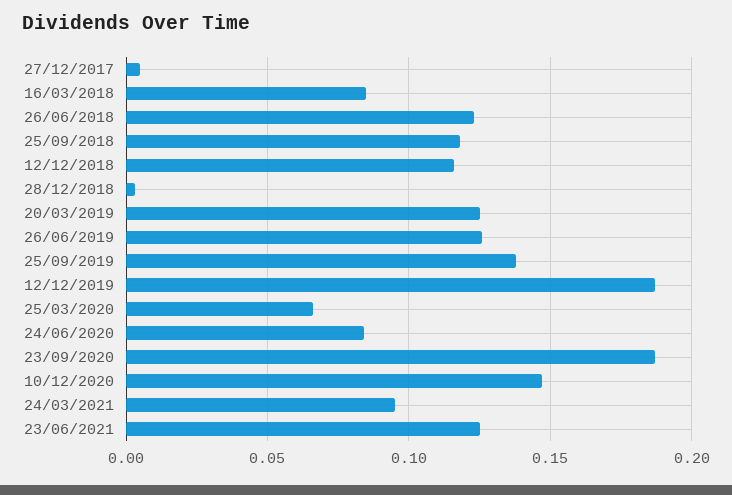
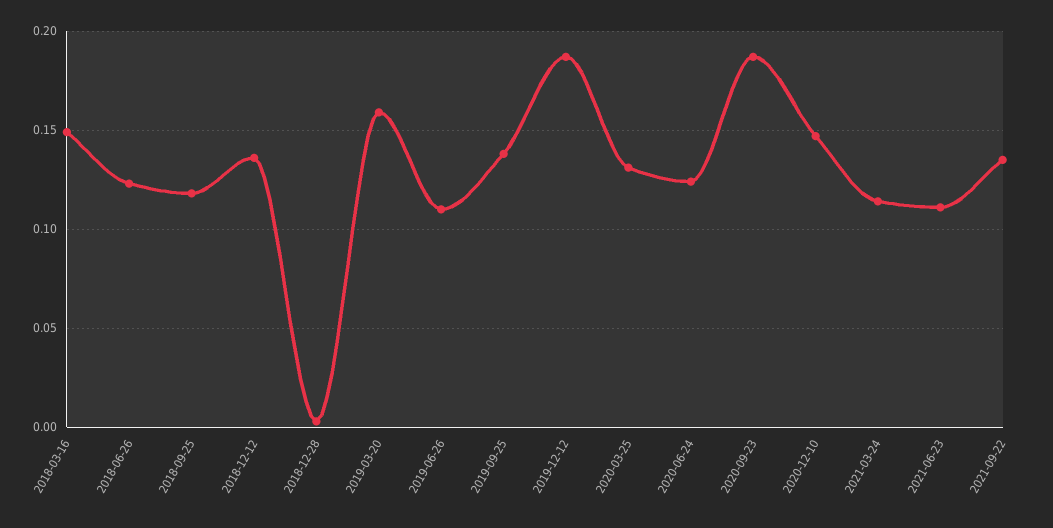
27/12/2017: 0.005 -> none
16/03/2018: 0.085 -> 0.15
12/12/2018: 0.115 -> 0.135
20/03/2019: 0.125 -> 0.16
26/06/2019: 0.125 -> 0.11
25/03/2020: 0.065 -> 0.13
24/06/2020: 0.085 -> 0.125
24/03/2021: 0.095 -> 0.115
23/06/2021: 0.125 -> 0.11
2021-09-22: none -> 0.135

